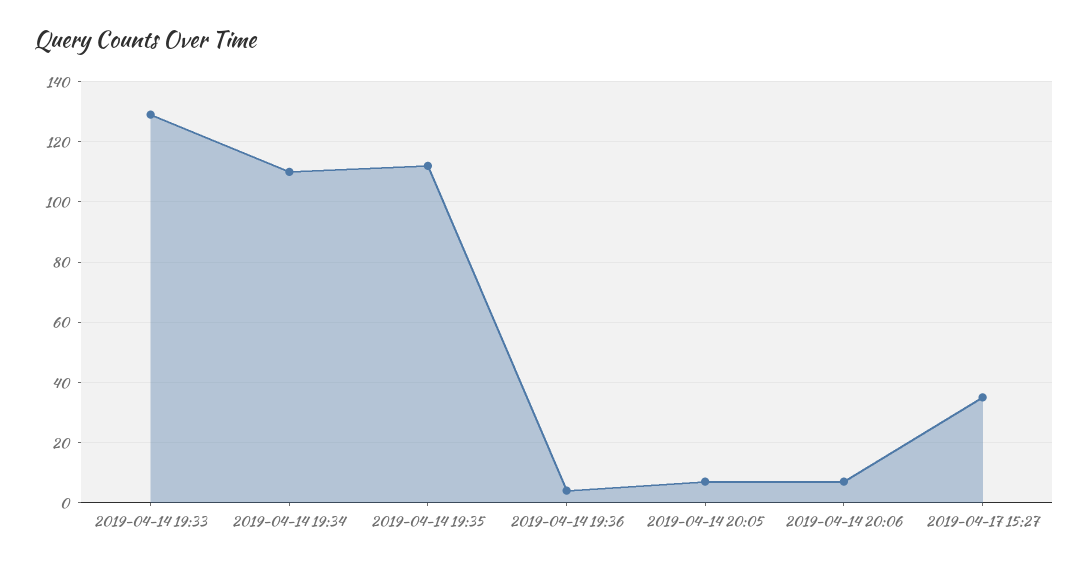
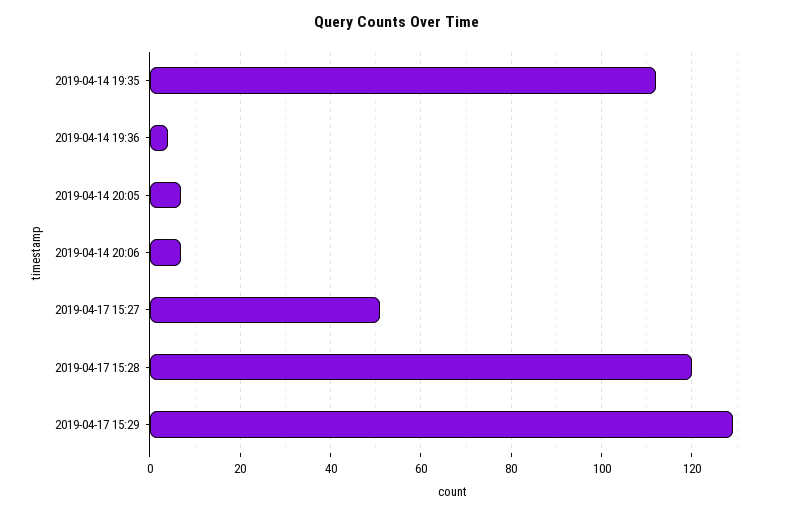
2019-04-14 19:33: 130 -> none
2019-04-14 19:34: 110 -> none
2019-04-17 15:27: 35 -> 50
2019-04-17 15:28: none -> 120
2019-04-17 15:29: none -> 130

